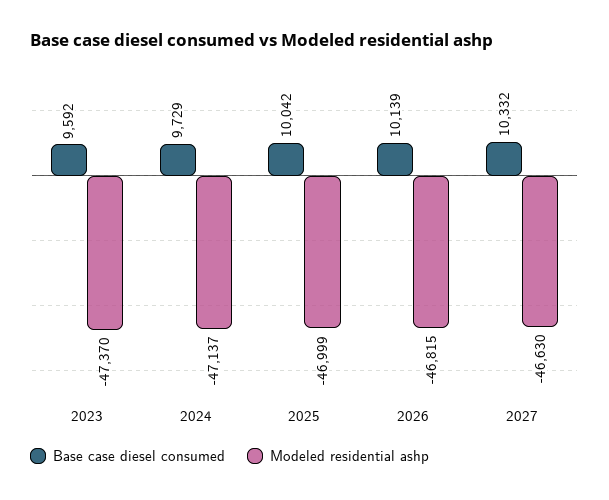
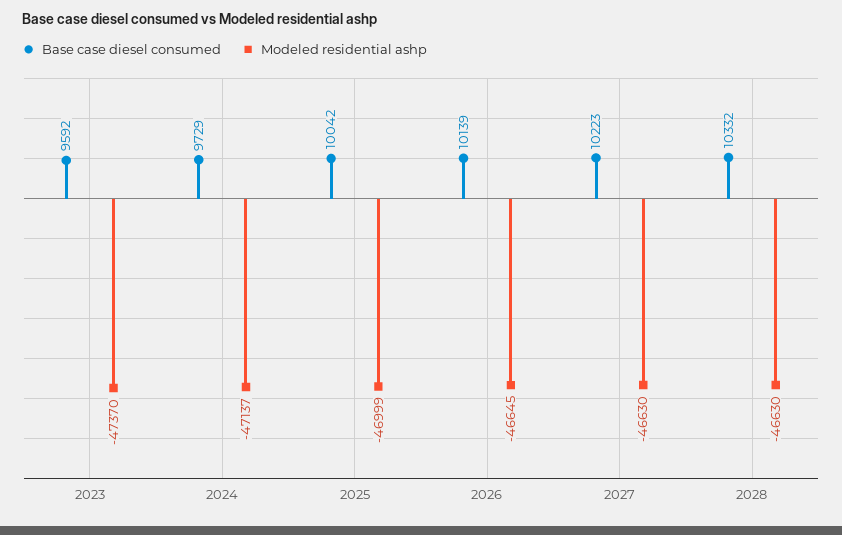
Modeled residential ashp, 2026: -46815 -> -46645
Base case diesel consumed, 2027: 10332 -> 10223
Base case diesel consumed, 2028: none -> 10332
Modeled residential ashp, 2028: none -> -46630

